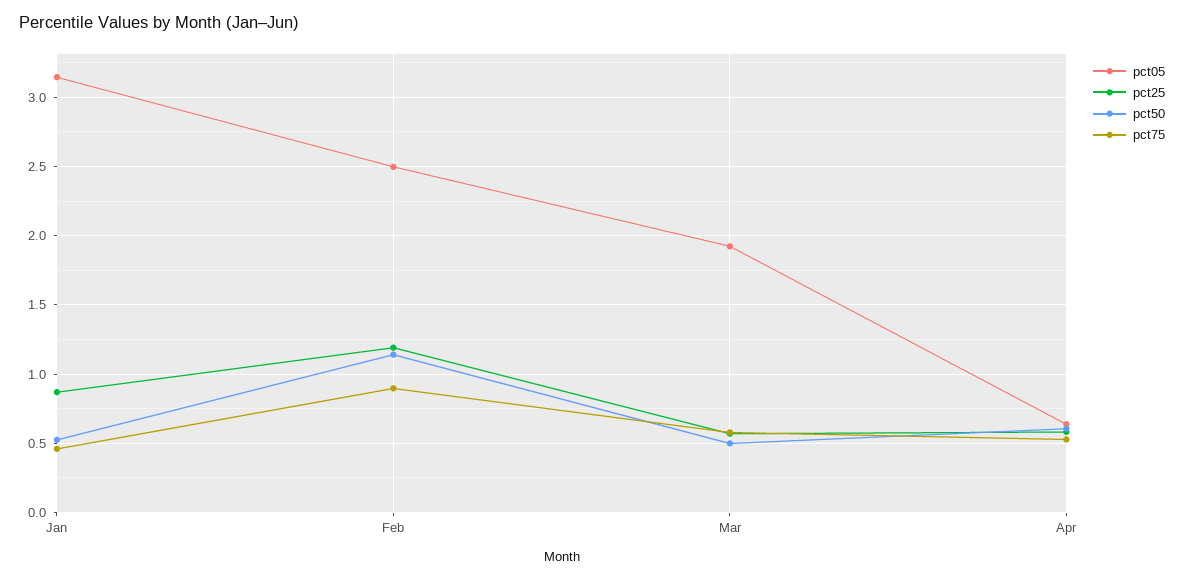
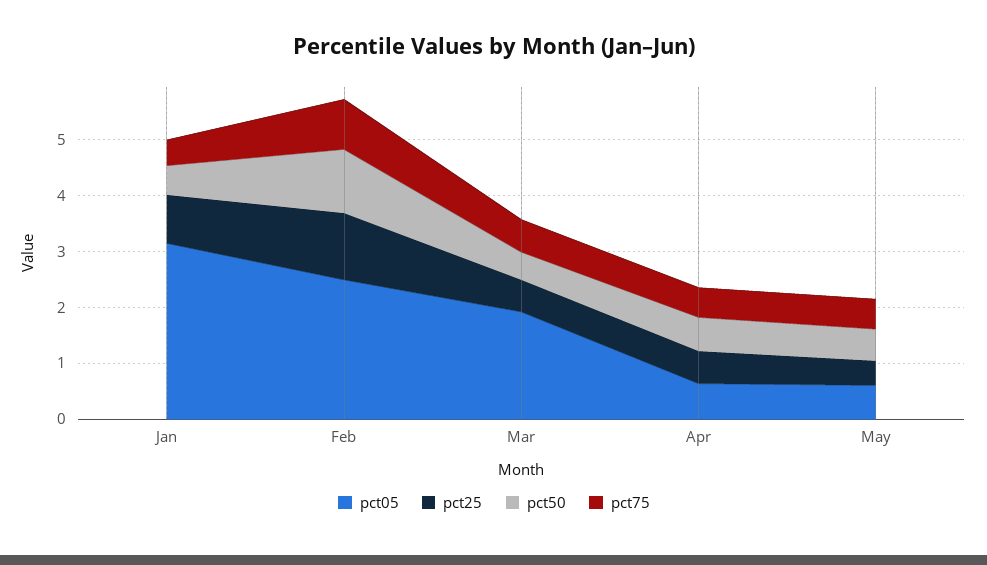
pct05, May: none -> 0.6
pct25, May: none -> 0.4
pct50, May: none -> 0.6
pct75, May: none -> 0.6

